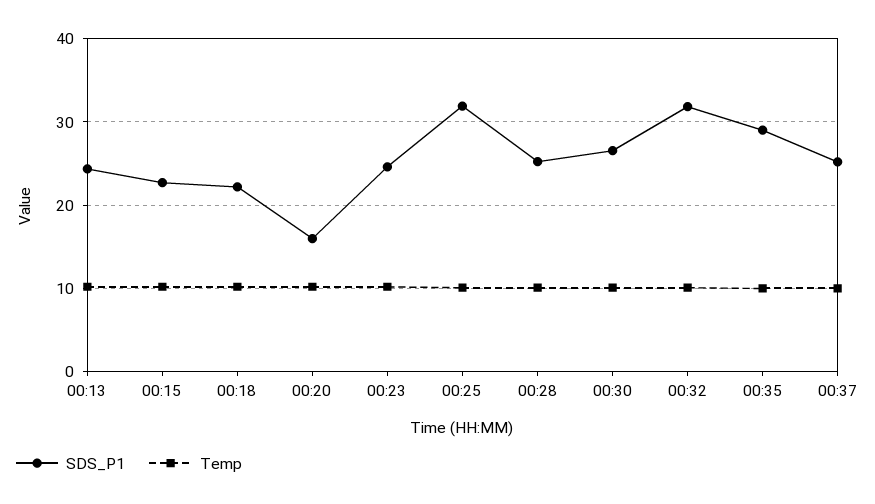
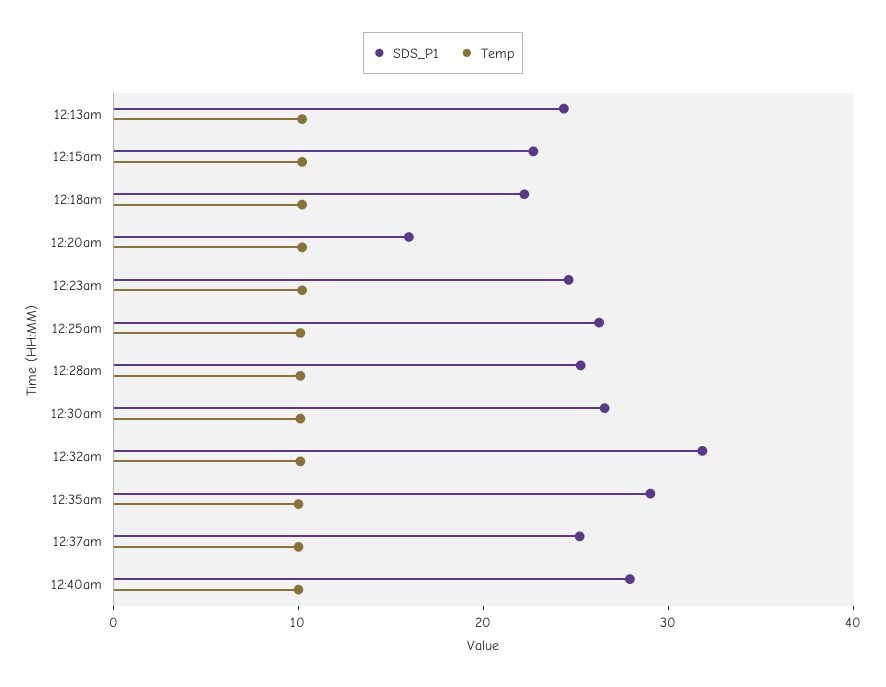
SDS_P1, 00:25: 32 -> 26
SDS_P1, 12:40am: none -> 28
Temp, 12:40am: none -> 10

